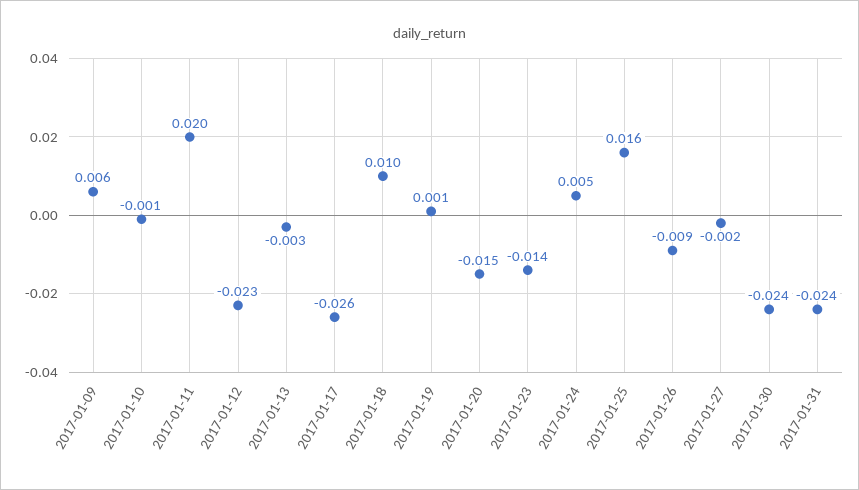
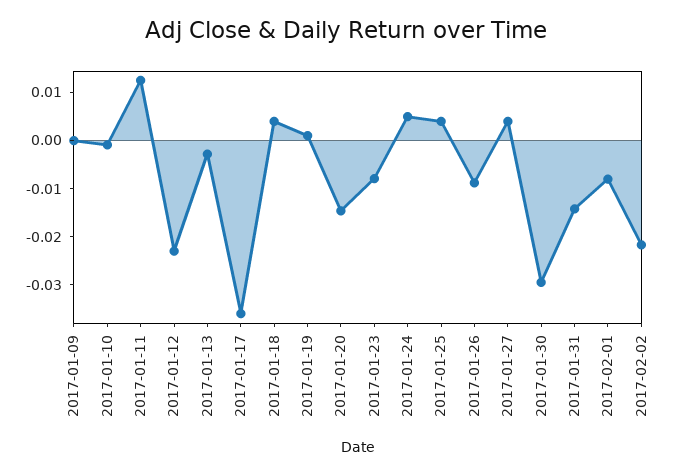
2017-01-09: 0.006 -> 0
2017-01-11: 0.02 -> 0.012
2017-01-17: -0.026 -> -0.036
2017-01-18: 0.01 -> 0.004
2017-01-23: -0.014 -> -0.008
2017-01-25: 0.016 -> 0.004
2017-01-27: -0.002 -> 0.004
2017-01-30: -0.024 -> -0.03
2017-01-31: -0.024 -> -0.014
2017-02-01: none -> -0.008
2017-02-02: none -> -0.022

